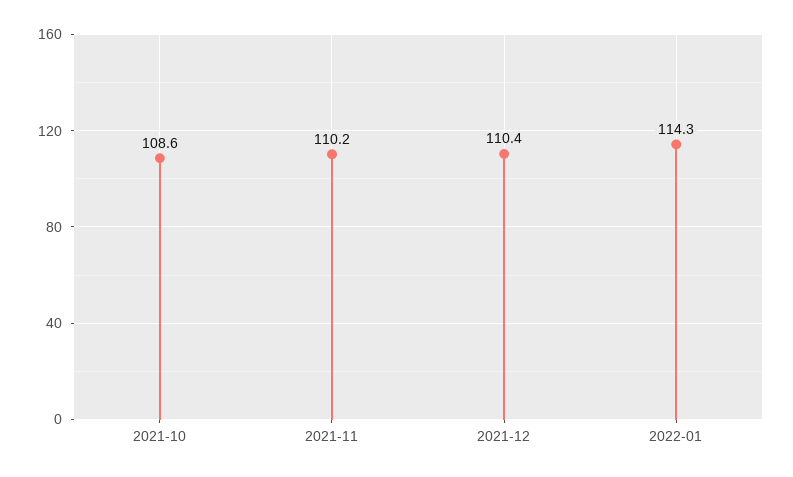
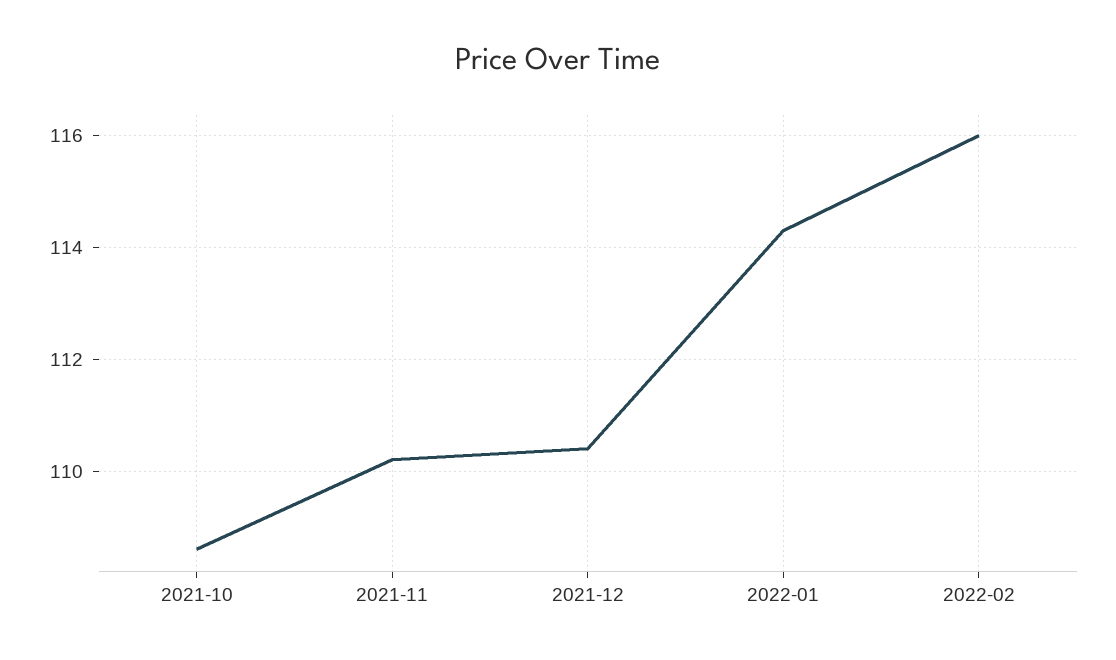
2022-02: none -> 116

